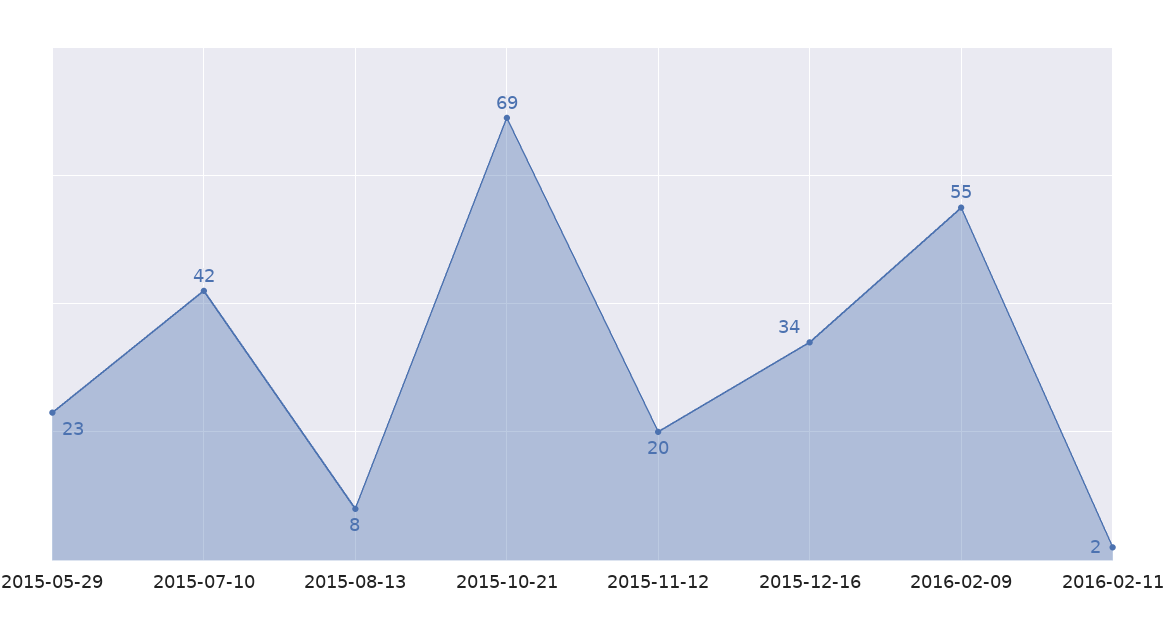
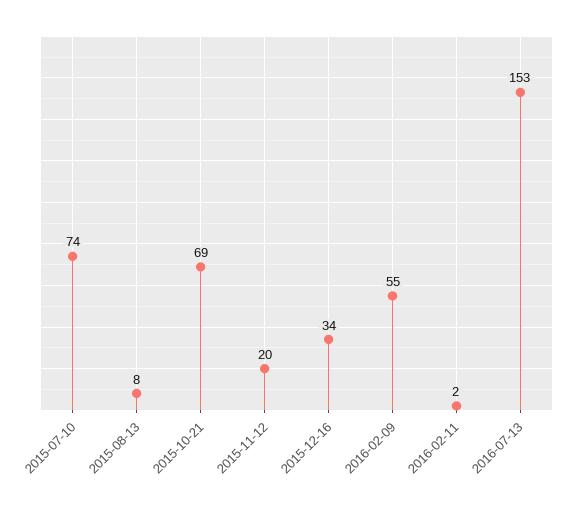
2015-05-29: 23 -> none
2015-07-10: 42 -> 74
2016-07-13: none -> 153

